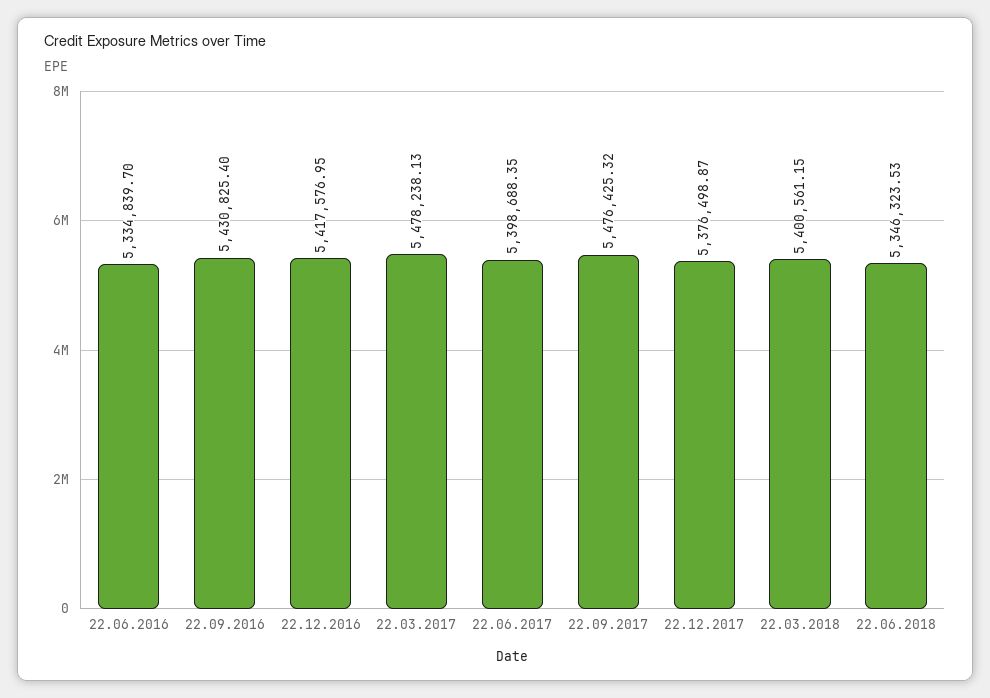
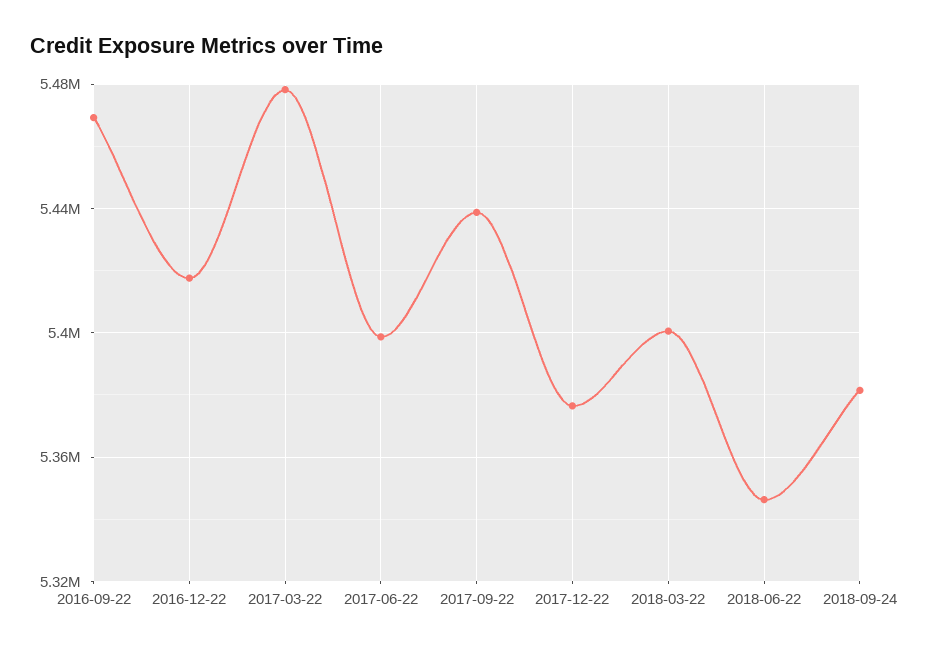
22.06.2016: 5334839.7 -> none
22.09.2016: 5430825.4 -> 5470000
22.09.2017: 5476425.32 -> 5440000
2018-09-24: none -> 5380000

